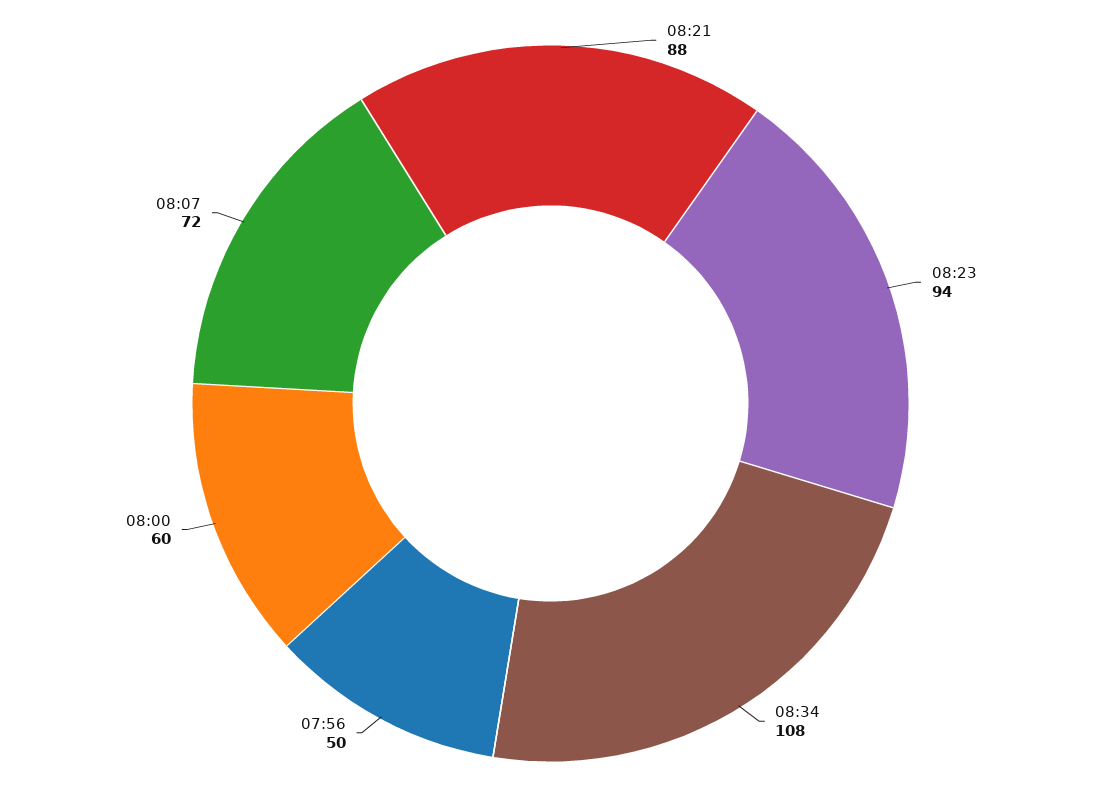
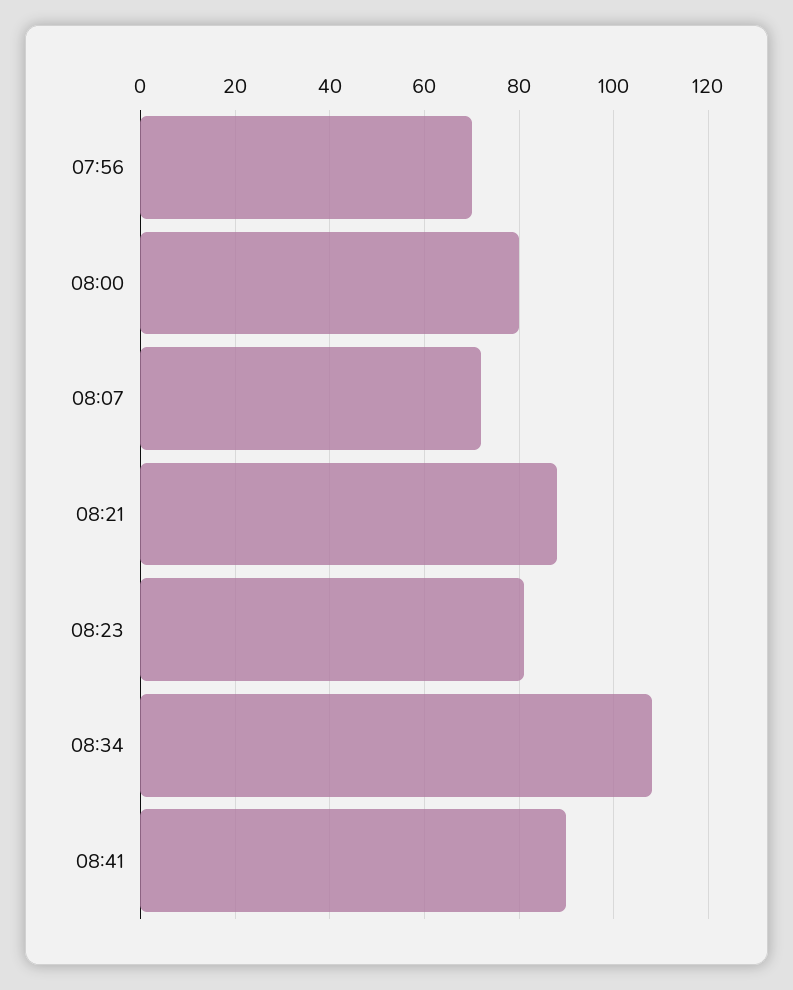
08:23: 94 -> 80
07:56: 50 -> 70
08:00: 60 -> 80
08:41: none -> 90

